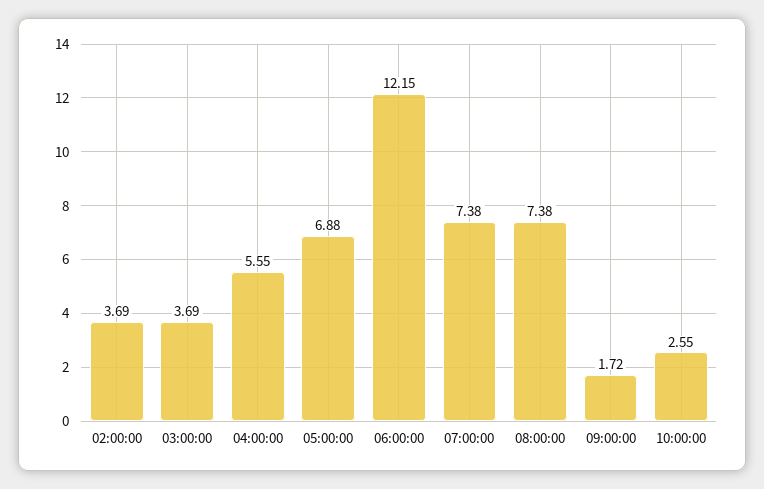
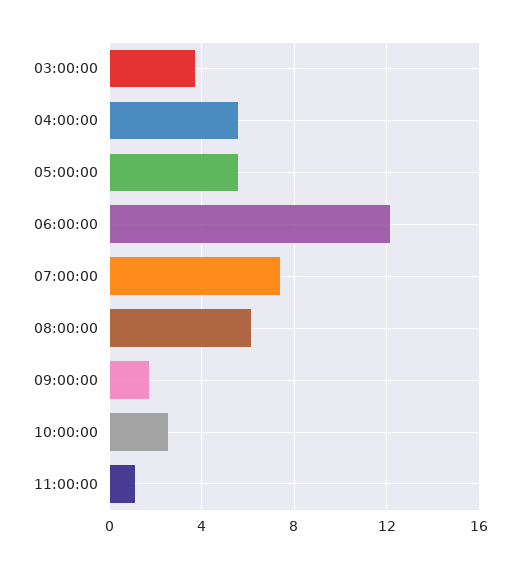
02:00:00: 3.69 -> none
05:00:00: 6.88 -> 5.5
08:00:00: 7.38 -> 6
11:00:00: none -> 1

